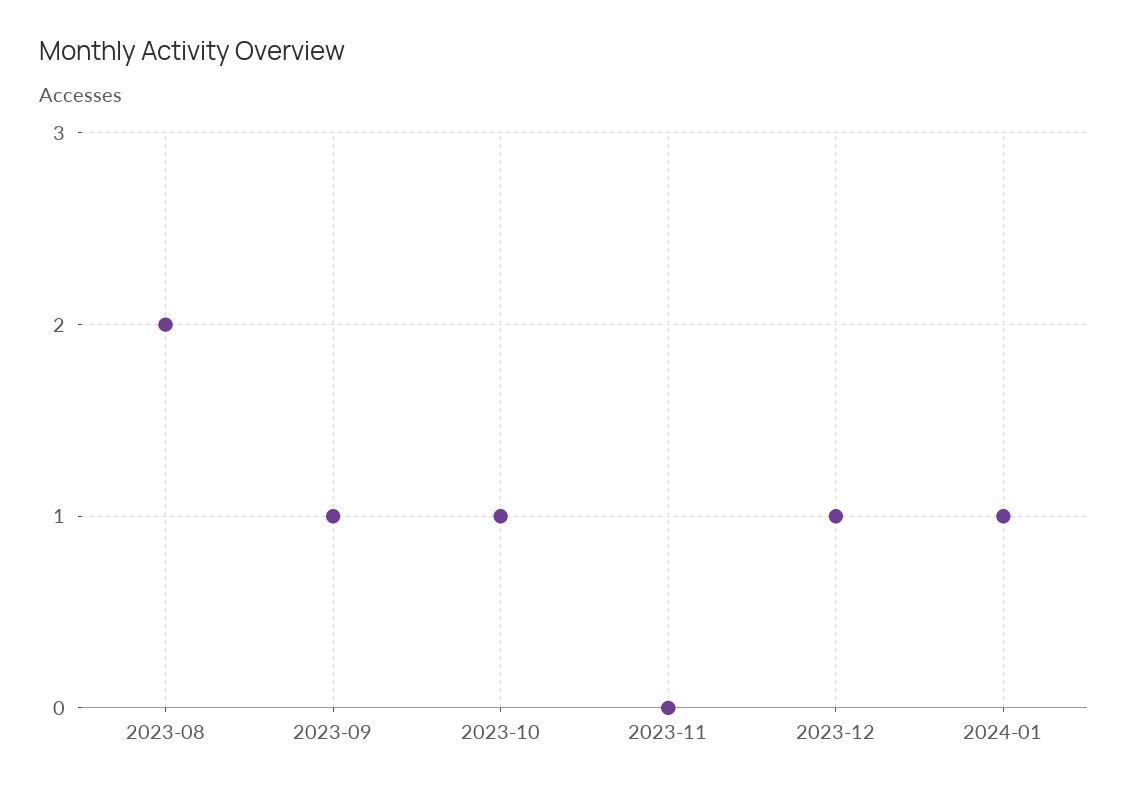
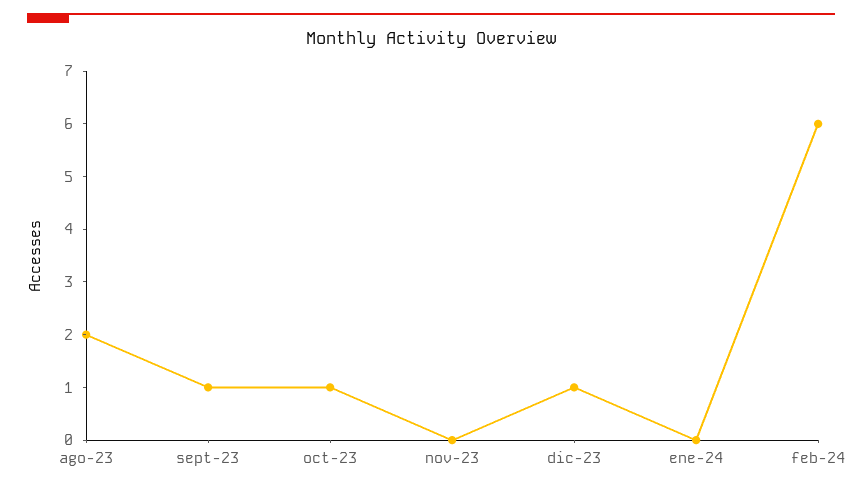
2024-01: 1 -> 0
feb-24: none -> 6

